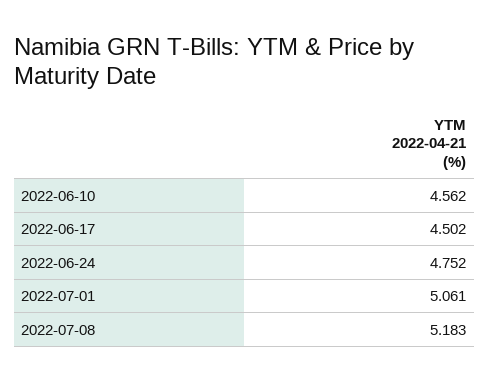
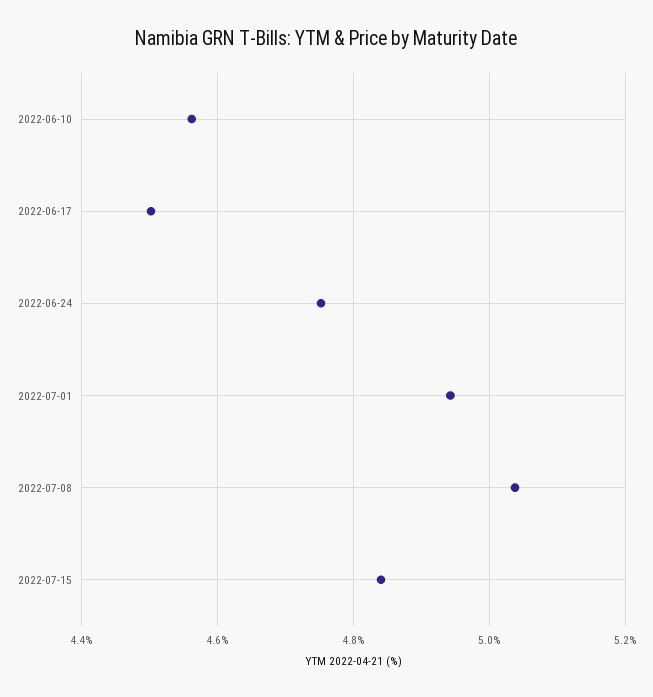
2022-07-01: 5.061 -> 4.94
2022-07-08: 5.183 -> 5.04
2022-07-15: none -> 4.84

